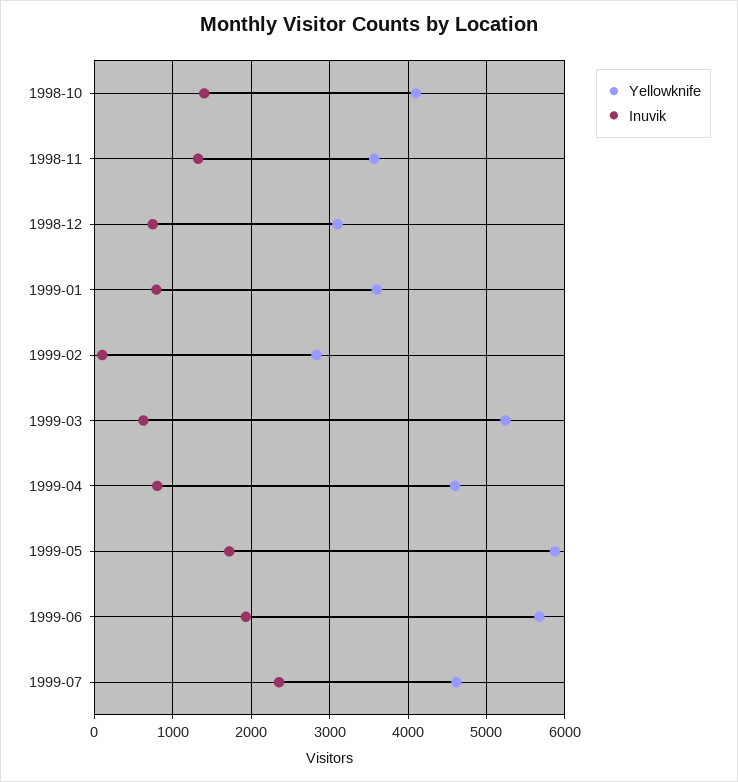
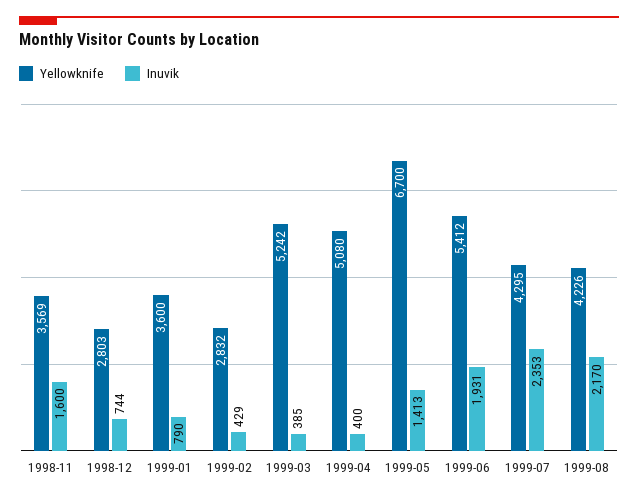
Yellowknife, 1998-10: 4100 -> none
Inuvik, 1998-10: 1400 -> none
Inuvik, 1998-11: 1300 -> 1600
Yellowknife, 1998-12: 3100 -> 2803
Inuvik, 1999-02: 100 -> 429
Inuvik, 1999-03: 600 -> 385
Yellowknife, 1999-04: 4600 -> 5080
Inuvik, 1999-04: 800 -> 400
Yellowknife, 1999-05: 5900 -> 6700
Inuvik, 1999-05: 1700 -> 1413
Yellowknife, 1999-06: 5700 -> 5412
Yellowknife, 1999-07: 4600 -> 4295
Yellowknife, 1999-08: none -> 4226
Inuvik, 1999-08: none -> 2170

